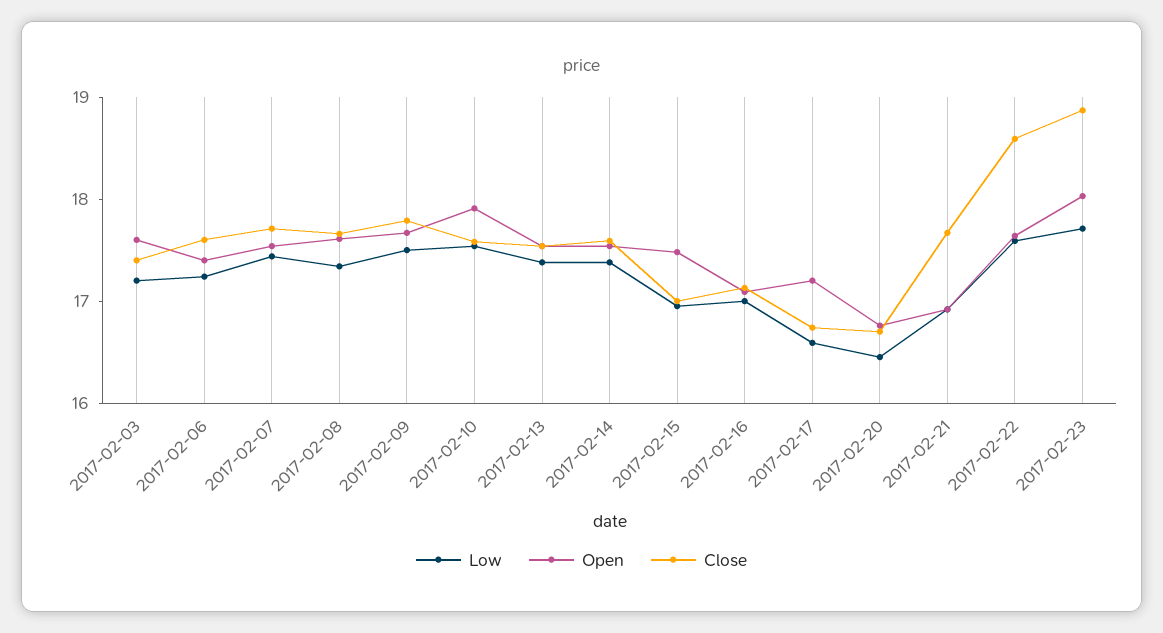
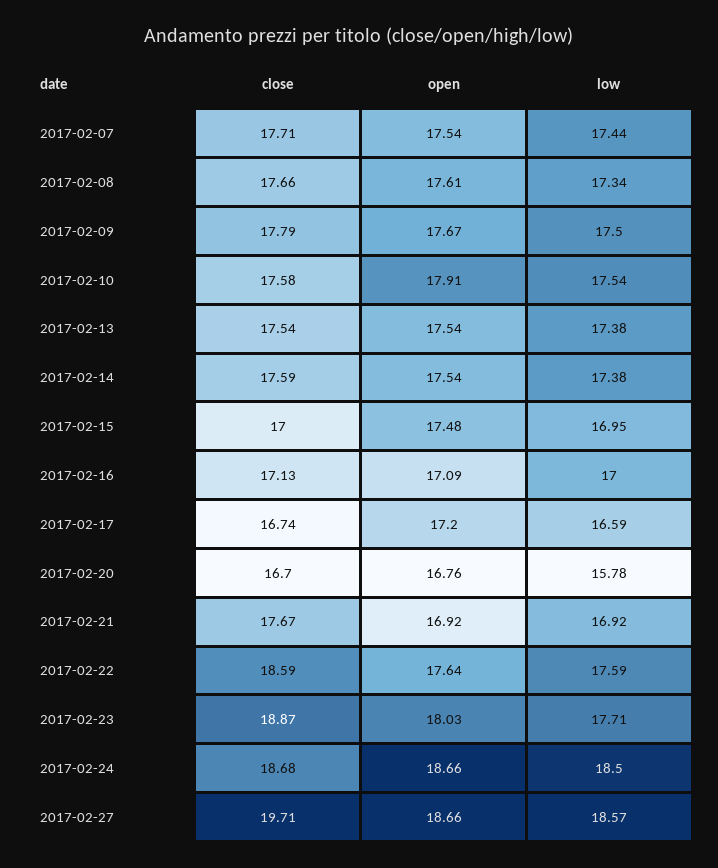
Low, 2017-02-03: 17.2 -> none
Open, 2017-02-03: 17.6 -> none
Close, 2017-02-03: 17.4 -> none
Low, 2017-02-06: 17.2 -> none
Open, 2017-02-06: 17.4 -> none
Close, 2017-02-06: 17.6 -> none
Low, 2017-02-20: 16.4 -> 15.78
Close, 2017-02-24: none -> 18.68
Open, 2017-02-24: none -> 18.66
Low, 2017-02-24: none -> 18.5
Close, 2017-02-27: none -> 19.71
Open, 2017-02-27: none -> 18.66
Low, 2017-02-27: none -> 18.57

